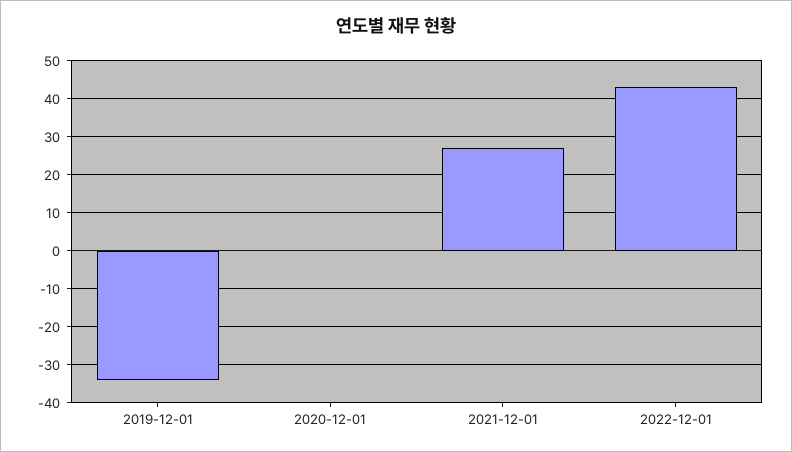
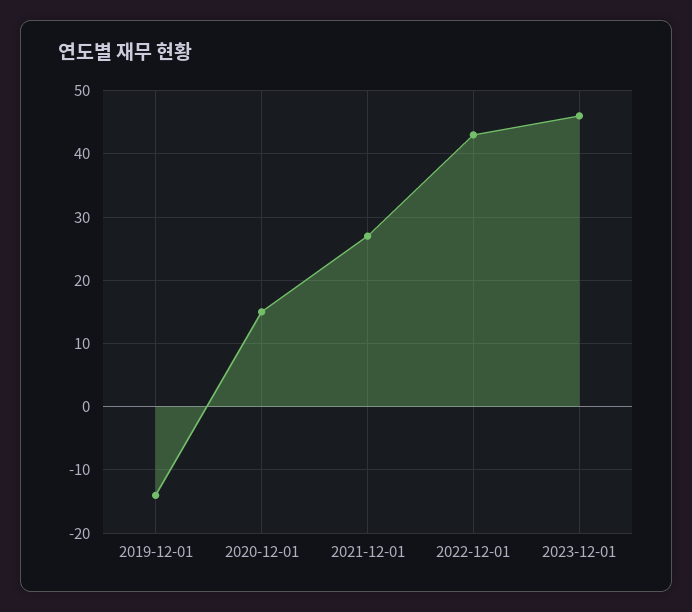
2019-12-01: -35 -> -14
2020-12-01: 0 -> 15
2023-12-01: none -> 46

